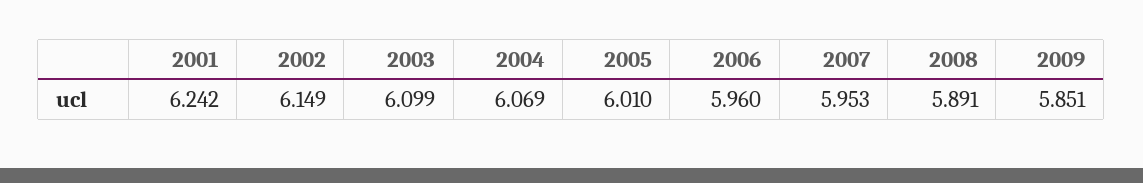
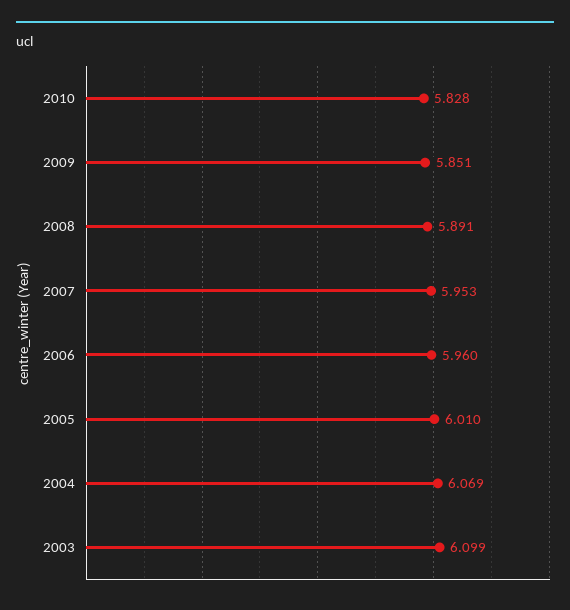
2001: 6.242 -> none
2002: 6.149 -> none
2010: none -> 5.828

